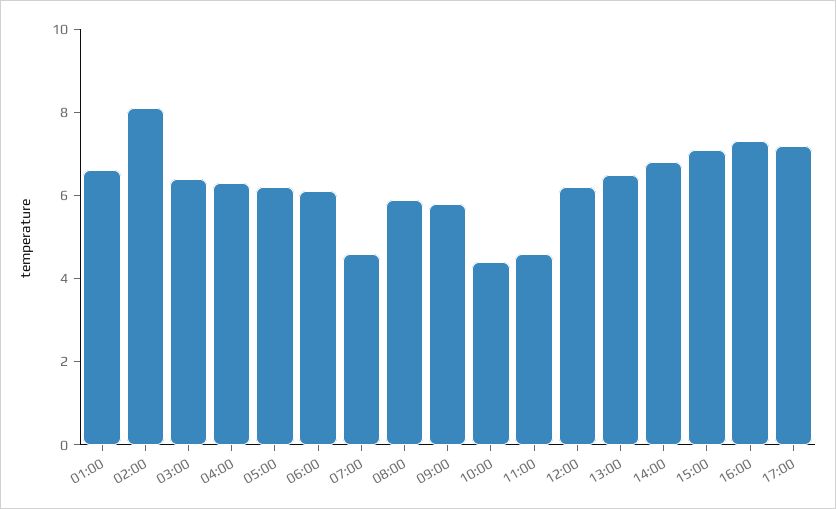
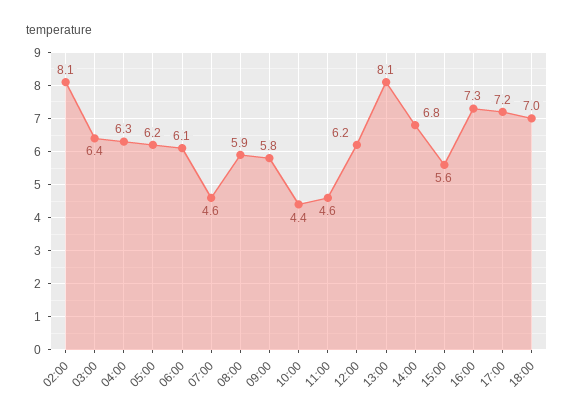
01:00: 6.5 -> none
13:00: 6.5 -> 8.1
15:00: 7 -> 5.6
18:00: none -> 7

